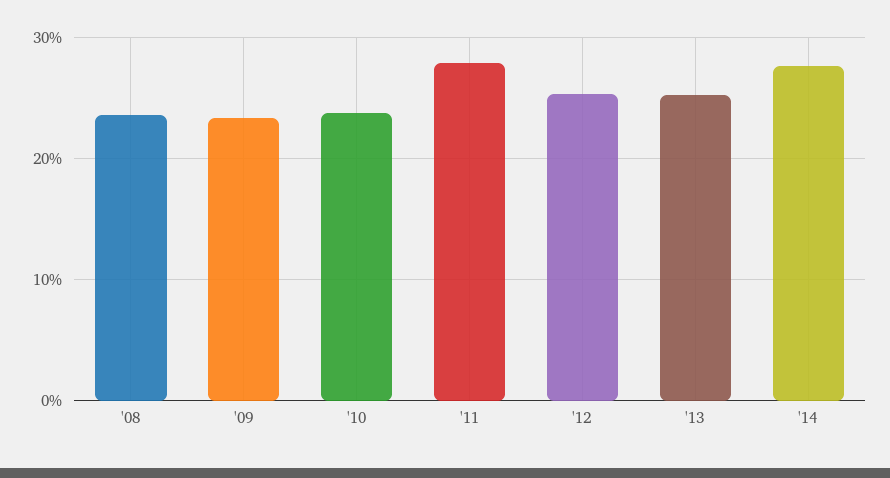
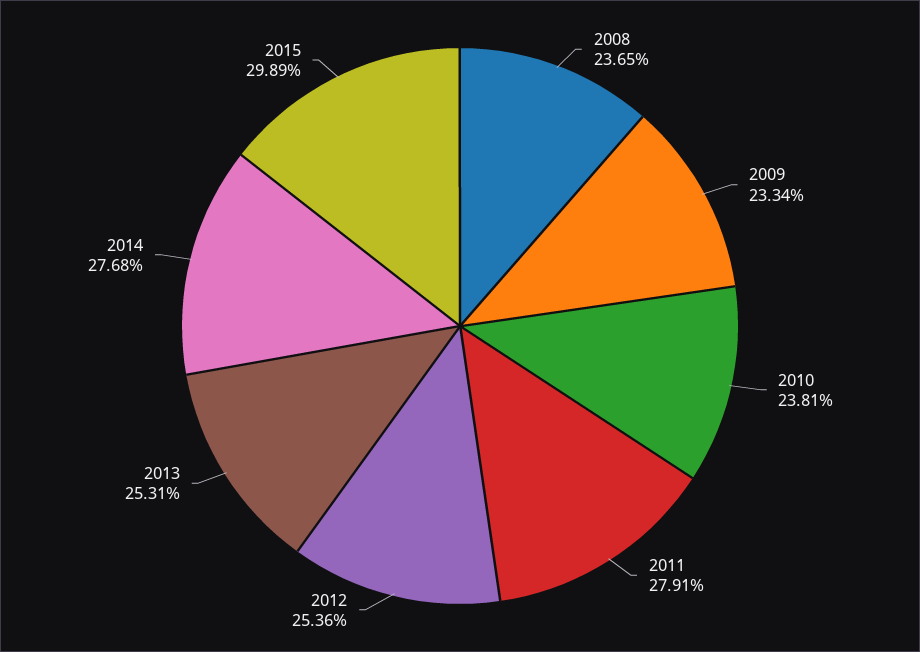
2015: none -> 29.89

